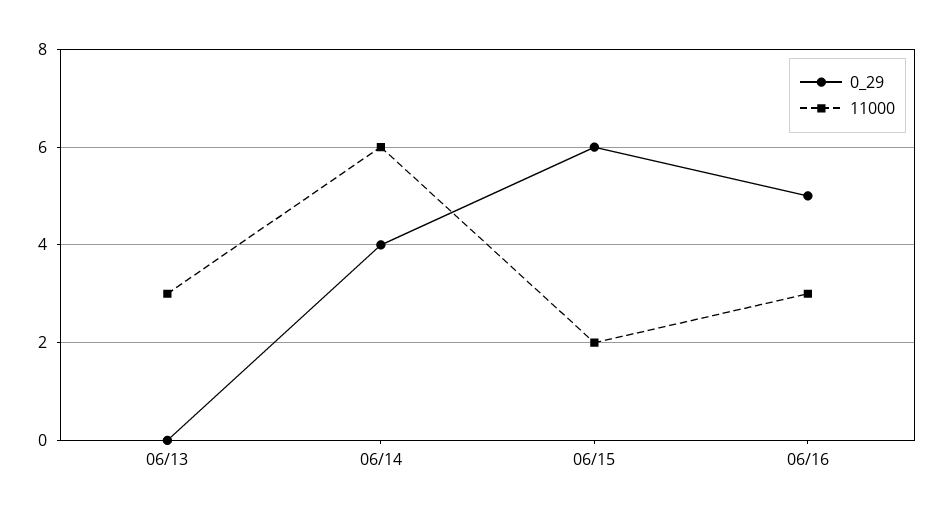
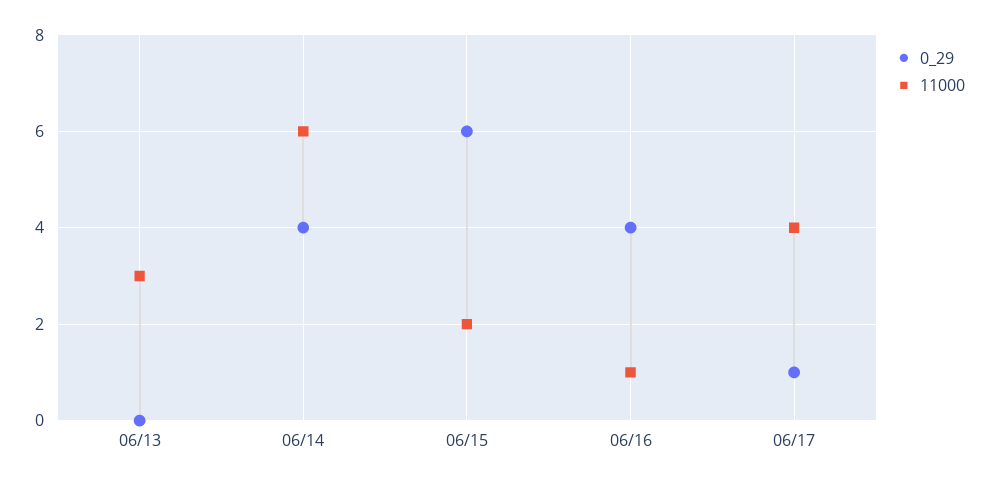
0_29, 06/16: 5 -> 4
11000, 06/16: 3 -> 1
0_29, 06/17: none -> 1
11000, 06/17: none -> 4

